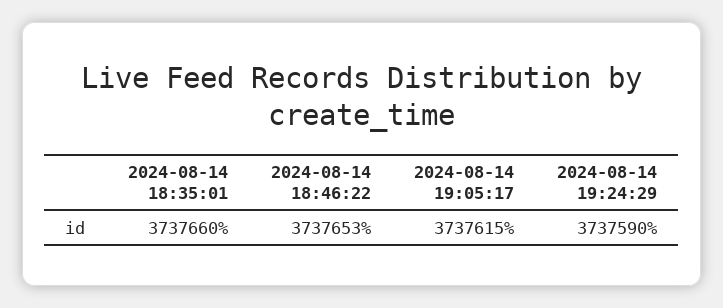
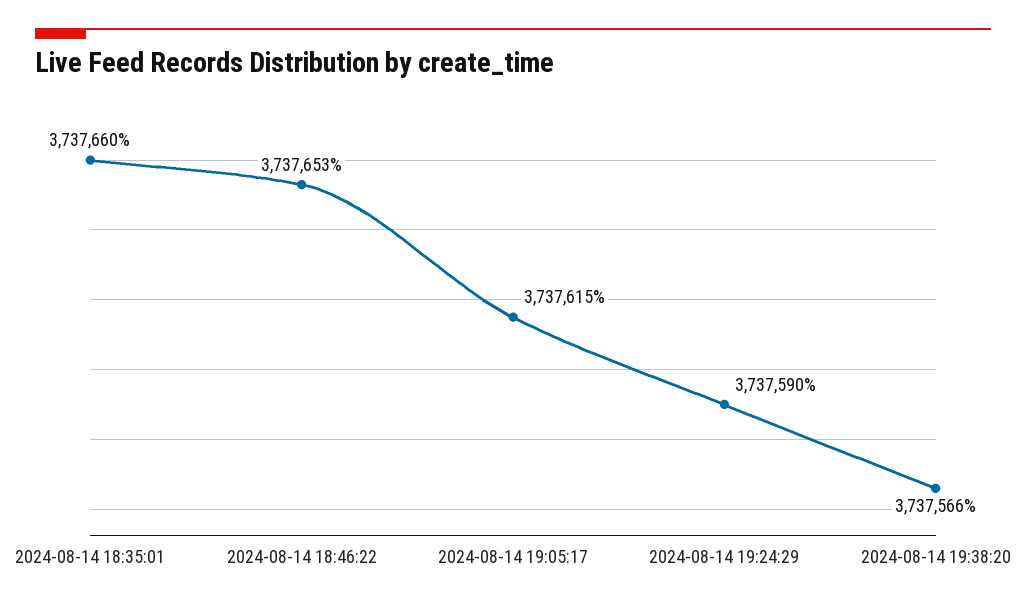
2024-08-14 19:38:20: none -> 3737566

